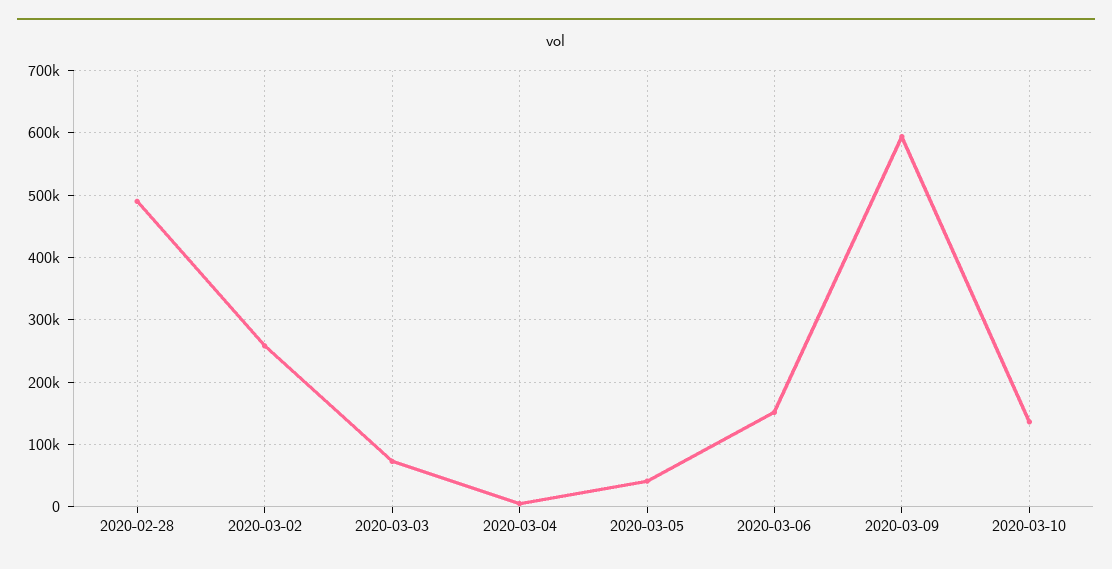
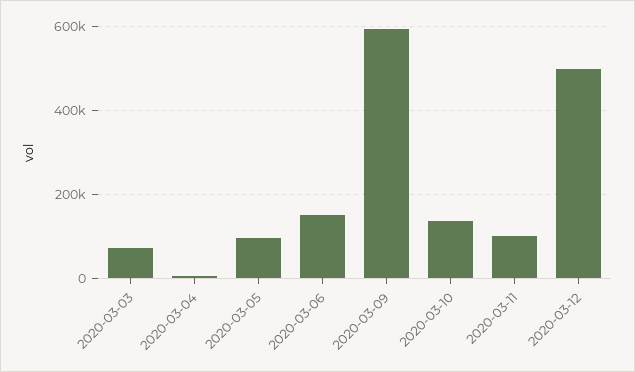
2020-02-28: 490000 -> none
2020-03-02: 260000 -> none
2020-03-05: 40000 -> 100000
2020-03-11: none -> 100000
2020-03-12: none -> 500000

